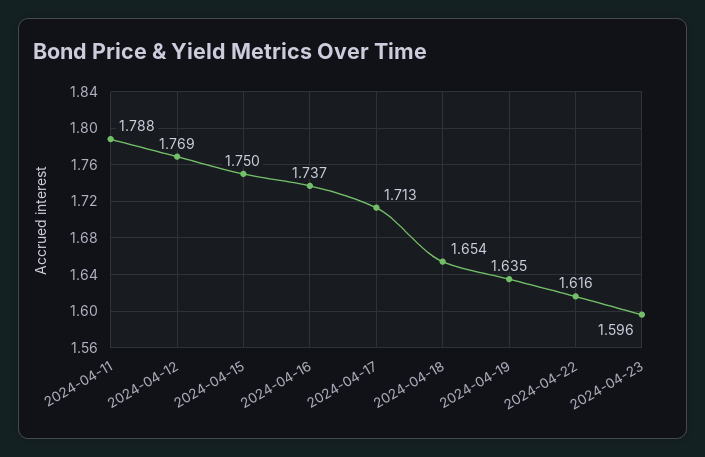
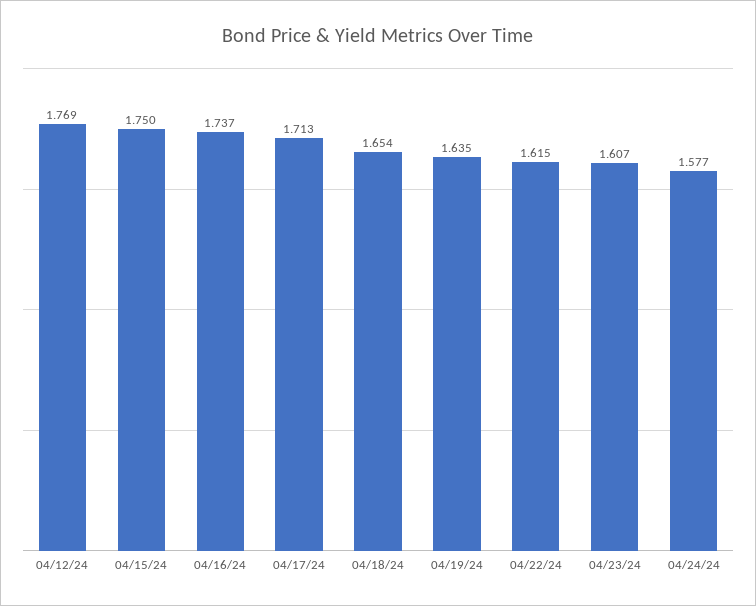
2024-04-11: 1.788 -> none
2024-04-22: 1.616 -> 1.615
2024-04-23: 1.596 -> 1.607
04/24/24: none -> 1.577

